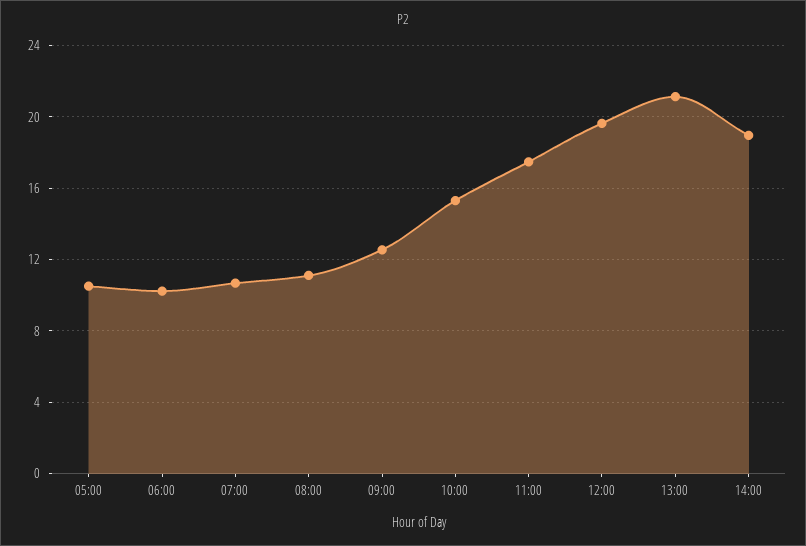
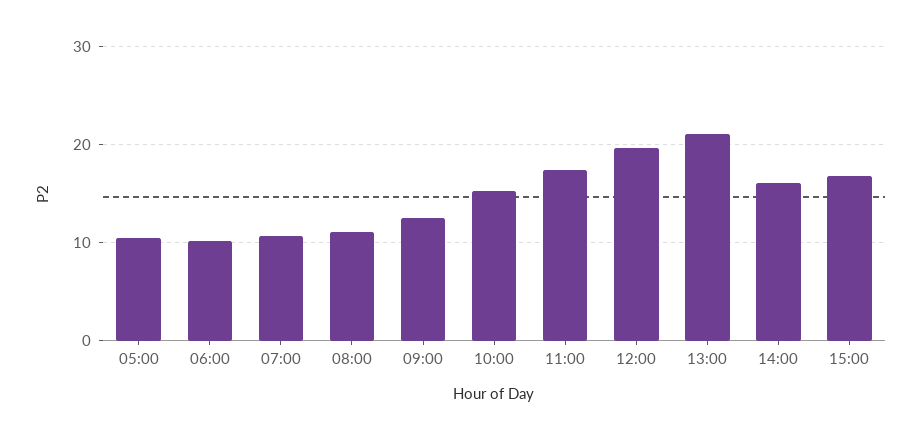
14:00: 19 -> 16
15:00: none -> 17

